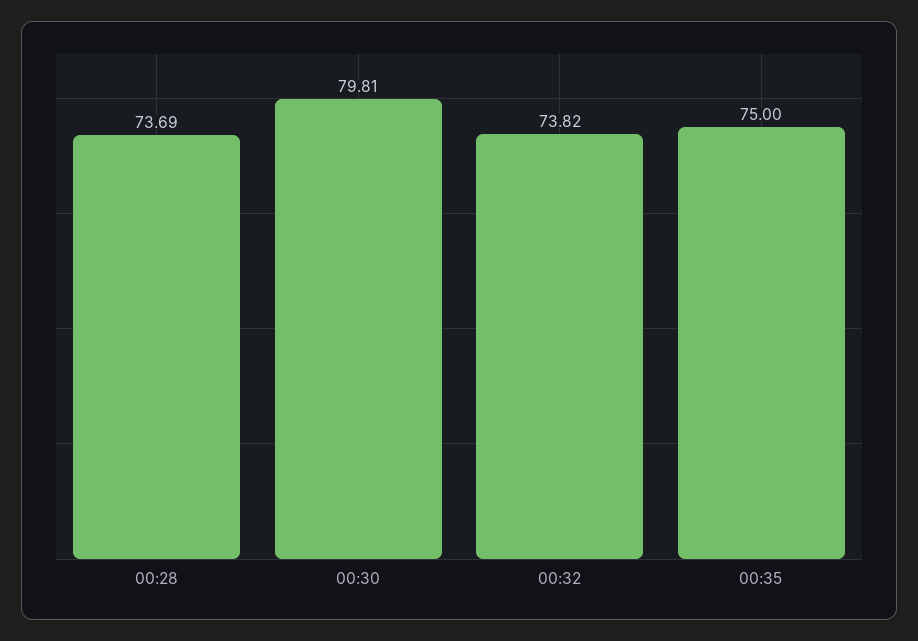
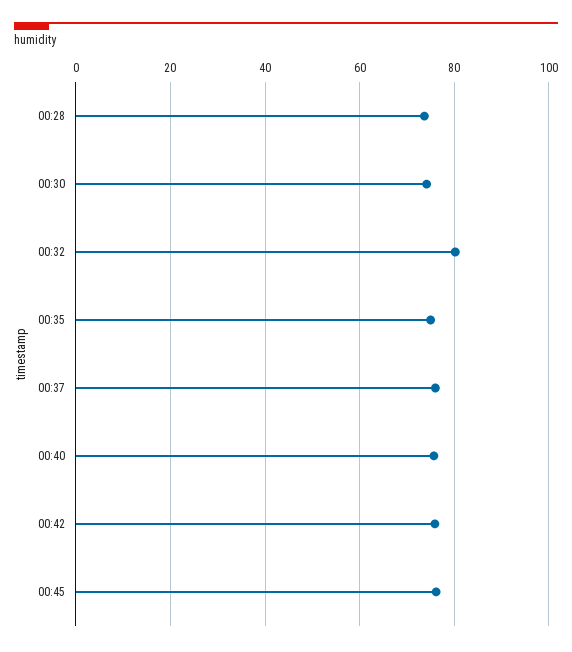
00:30: 79.81 -> 74
00:32: 73.82 -> 80
00:37: none -> 76
00:40: none -> 76
00:42: none -> 76
00:45: none -> 76

